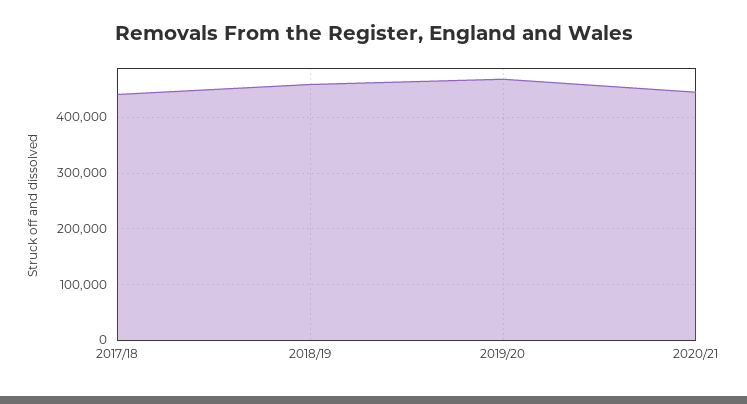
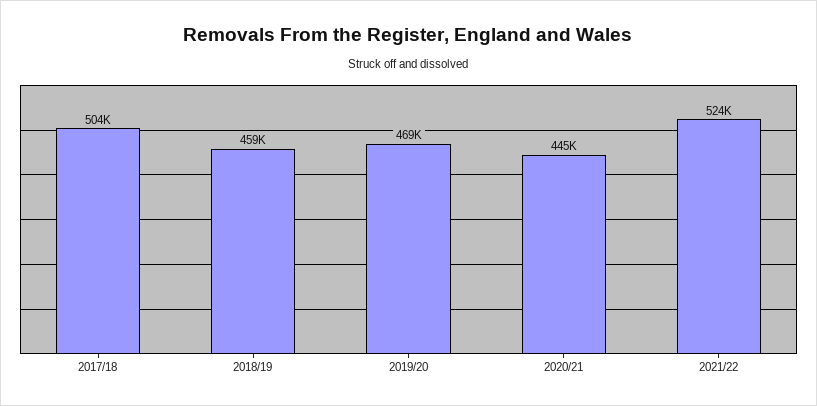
2017/18: 440000 -> 504000
2021/22: none -> 524000

